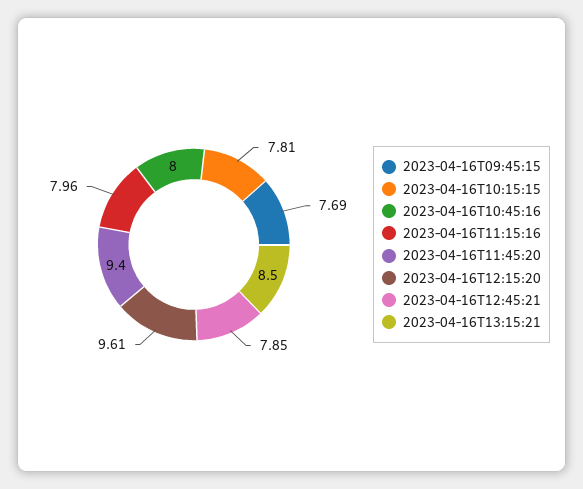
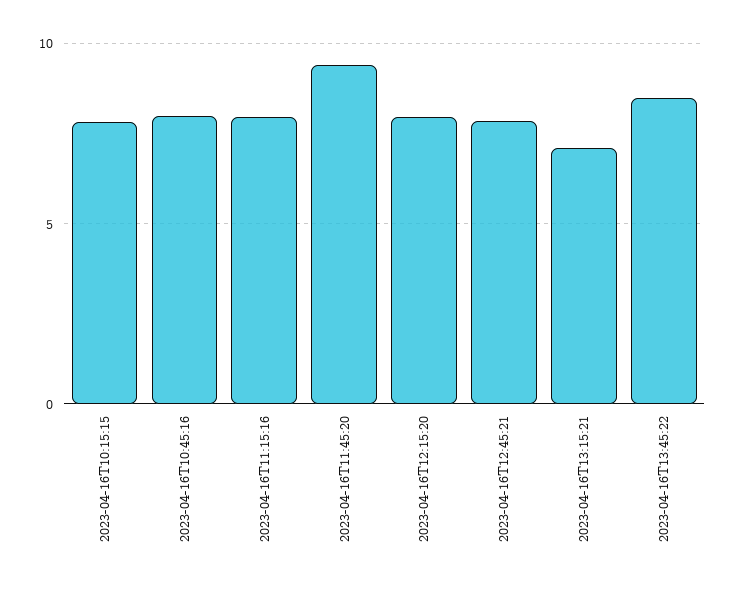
2023-04-16T09:45:15: 7.69 -> none
2023-04-16T12:15:20: 9.61 -> 8
2023-04-16T13:15:21: 8.5 -> 7
2023-04-16T13:45:22: none -> 8.5

